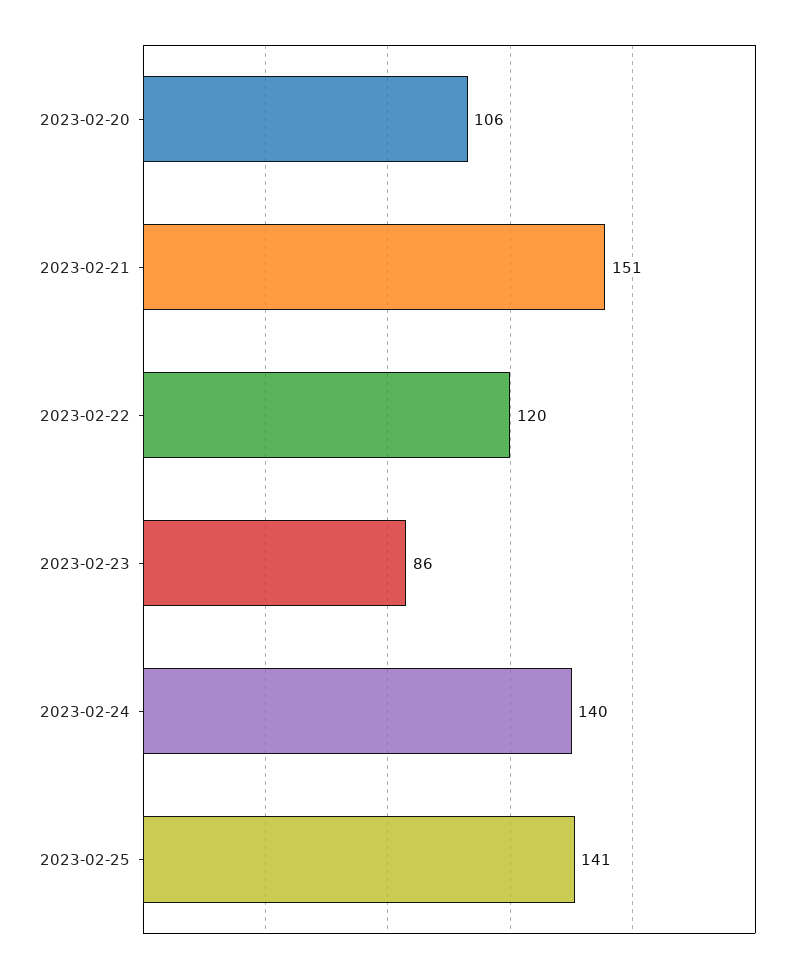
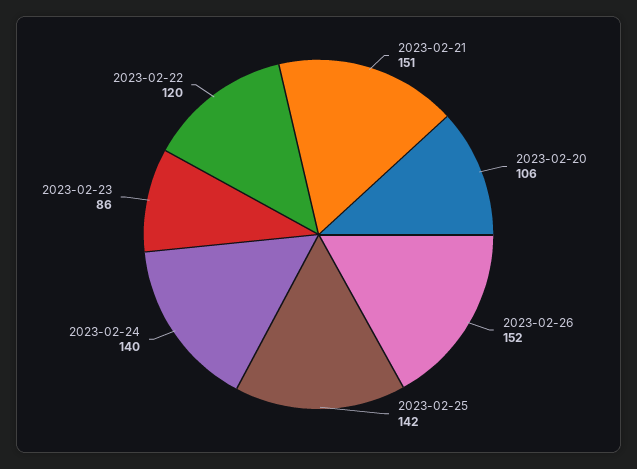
2023-02-25: 141 -> 142
2023-02-26: none -> 152

